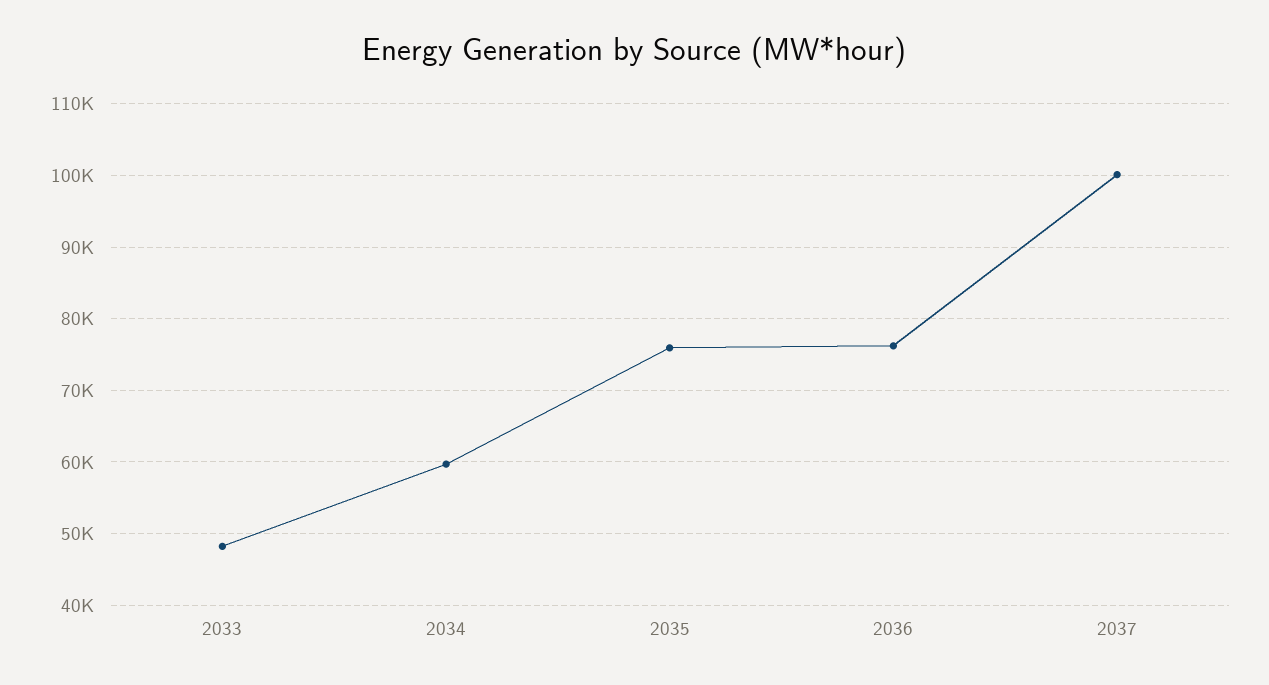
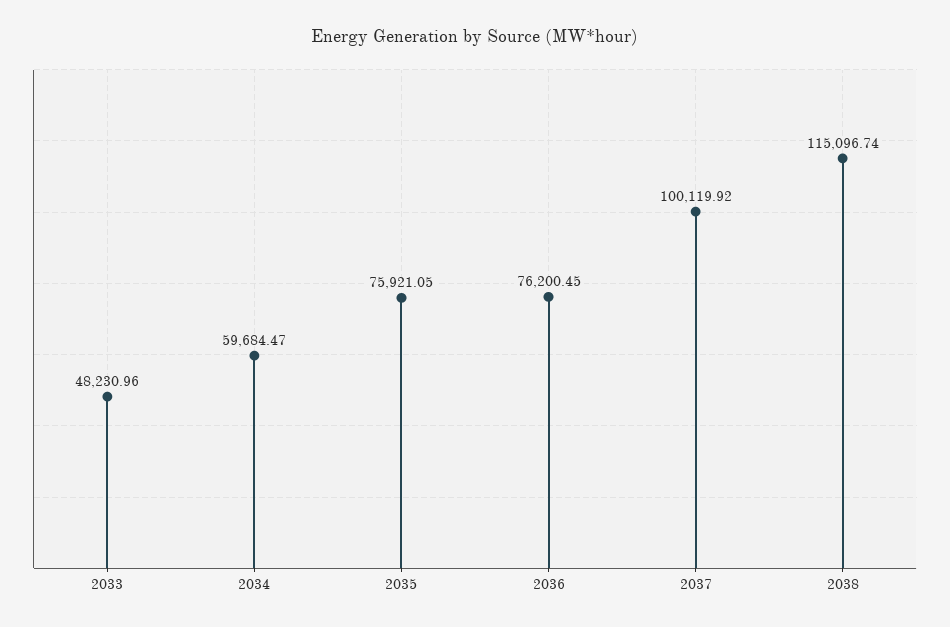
2038: none -> 115096.74

